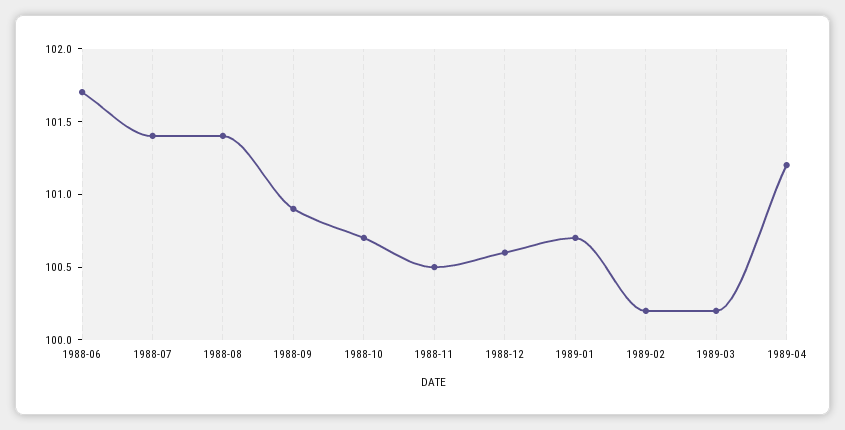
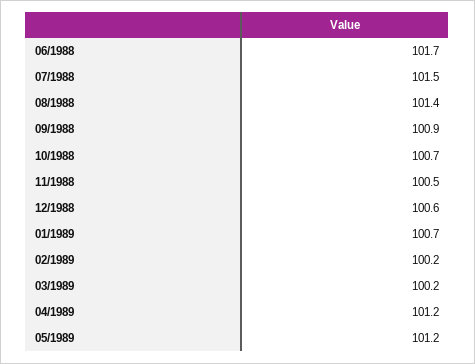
1988-07: 101.4 -> 101.5
05/1989: none -> 101.2

